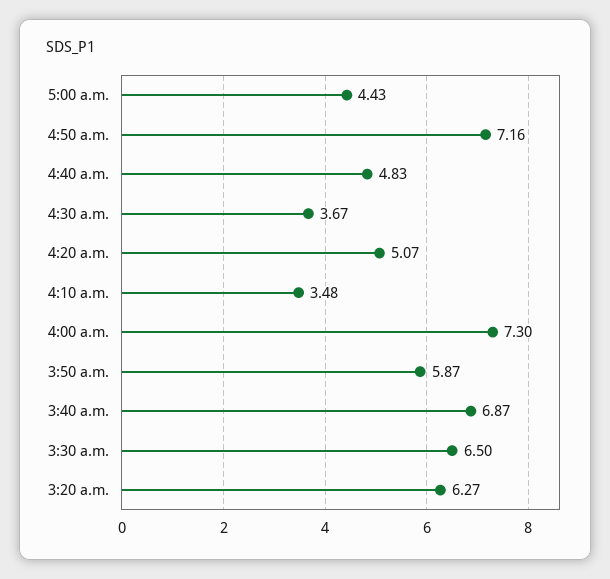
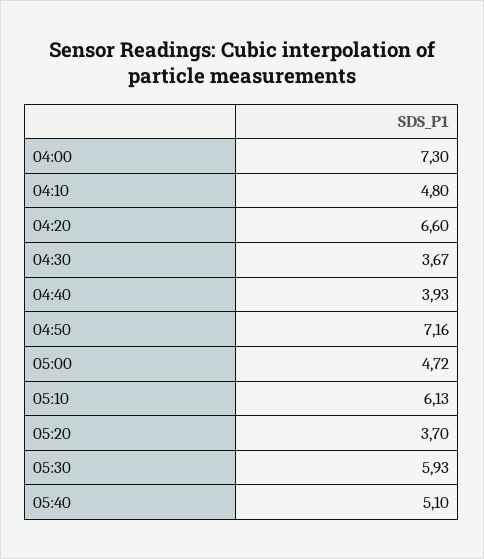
5:00 a.m.: 4.43 -> 4.72
4:40 a.m.: 4.83 -> 3.93
4:20 a.m.: 5.07 -> 6.6
4:10 a.m.: 3.48 -> 4.8
3:50 a.m.: 5.87 -> none
3:40 a.m.: 6.87 -> none
3:30 a.m.: 6.5 -> none
3:20 a.m.: 6.27 -> none
05:10: none -> 6.13
05:20: none -> 3.7
05:30: none -> 5.93
05:40: none -> 5.1

